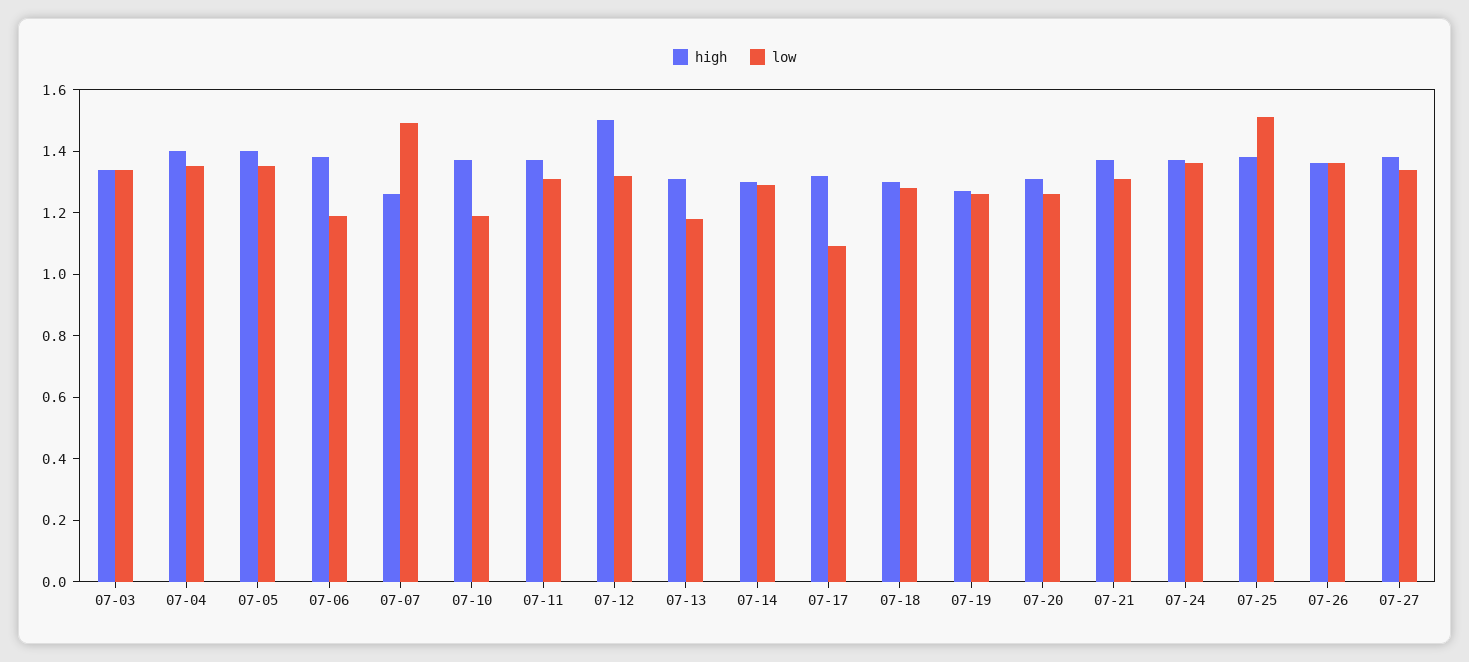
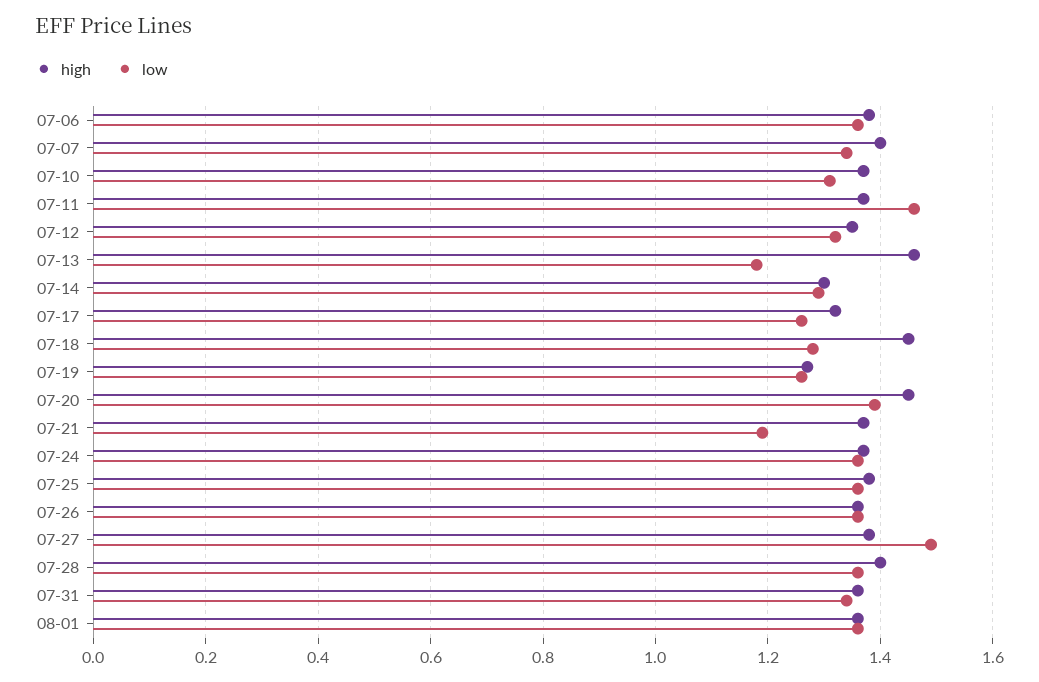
high, 07-03: 1.35 -> none
low, 07-03: 1.35 -> none
high, 07-04: 1.4 -> none
low, 07-04: 1.35 -> none
high, 07-05: 1.4 -> none
low, 07-05: 1.35 -> none
low, 07-06: 1.2 -> 1.35
high, 07-07: 1.25 -> 1.4
low, 07-07: 1.5 -> 1.35
low, 07-10: 1.2 -> 1.3
low, 07-11: 1.3 -> 1.45
high, 07-12: 1.5 -> 1.35
high, 07-13: 1.3 -> 1.45
low, 07-17: 1.1 -> 1.25
high, 07-18: 1.3 -> 1.45
high, 07-20: 1.3 -> 1.45
low, 07-20: 1.25 -> 1.4
low, 07-21: 1.3 -> 1.2
low, 07-25: 1.5 -> 1.35
low, 07-27: 1.35 -> 1.5
high, 07-28: none -> 1.4
low, 07-28: none -> 1.35
high, 07-31: none -> 1.35
low, 07-31: none -> 1.35
high, 08-01: none -> 1.35
low, 08-01: none -> 1.35

